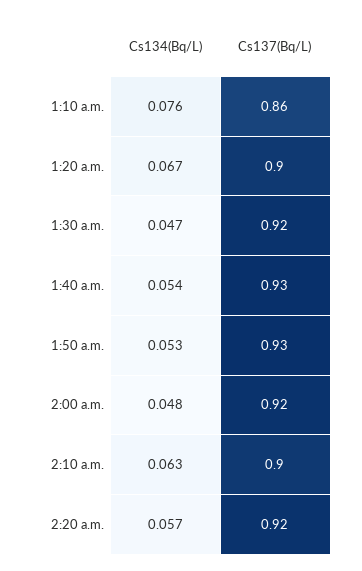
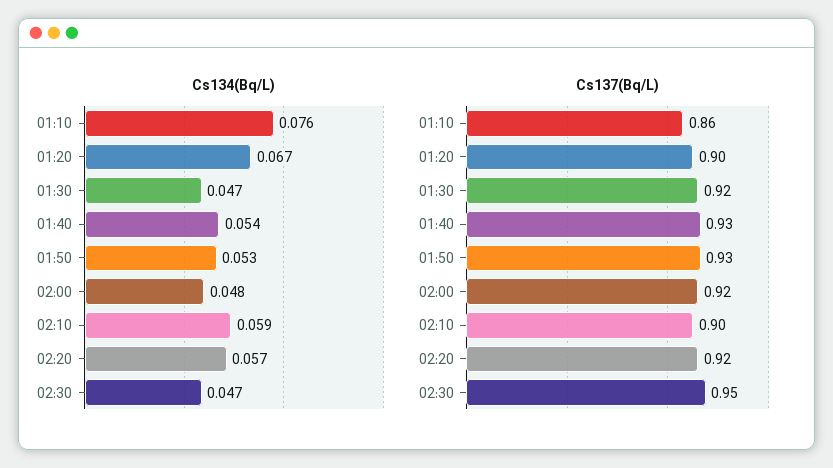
Cs134(Bq/L), 2:10 a.m.: 0.063 -> 0.059
Cs134(Bq/L), 02:30: none -> 0.047
Cs137(Bq/L), 02:30: none -> 0.95

